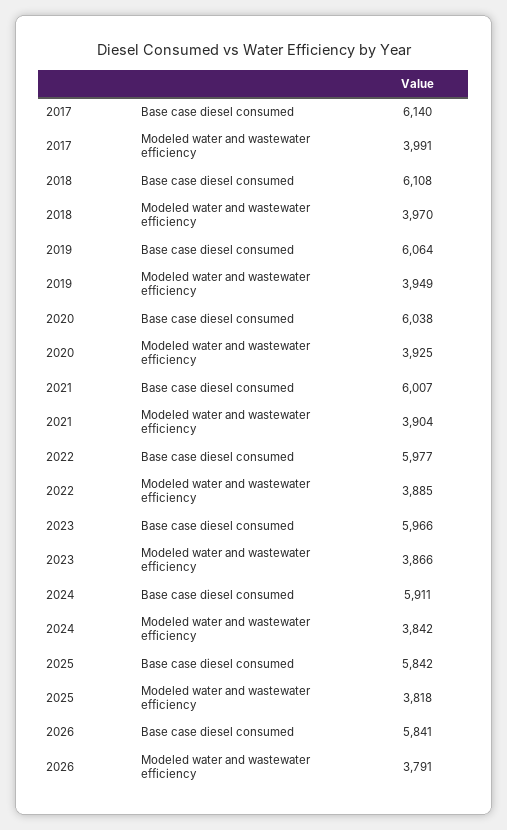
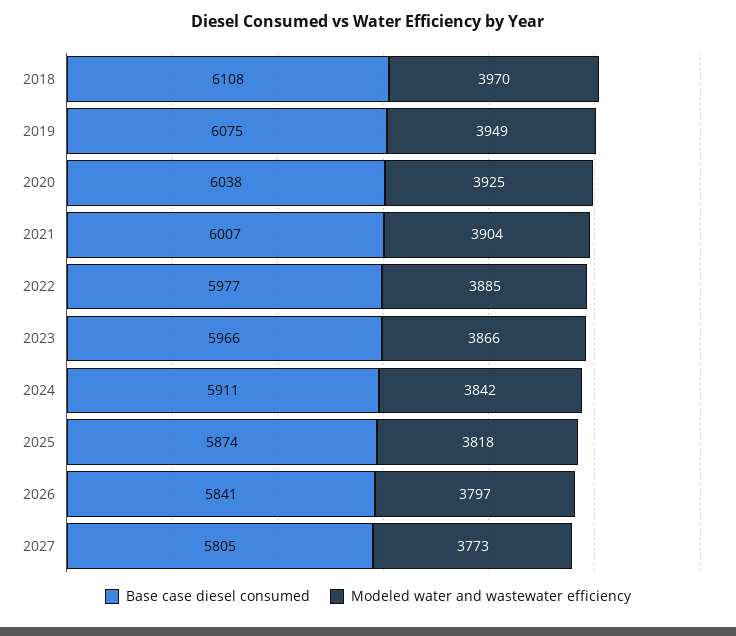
Base case diesel consumed, 2017: 6140 -> none
Modeled water and wastewater efficiency, 2017: 3991 -> none
Base case diesel consumed, 2019: 6064 -> 6075
Base case diesel consumed, 2025: 5842 -> 5874
Modeled water and wastewater efficiency, 2026: 3791 -> 3797
Base case diesel consumed, 2027: none -> 5805
Modeled water and wastewater efficiency, 2027: none -> 3773

